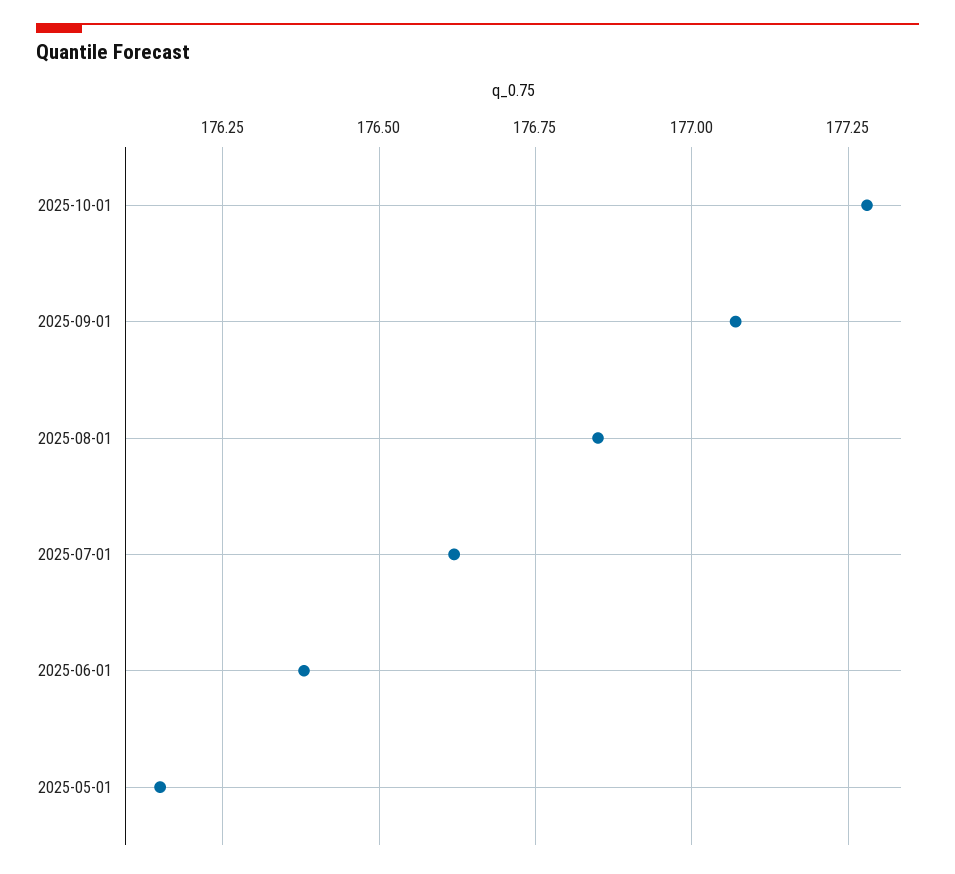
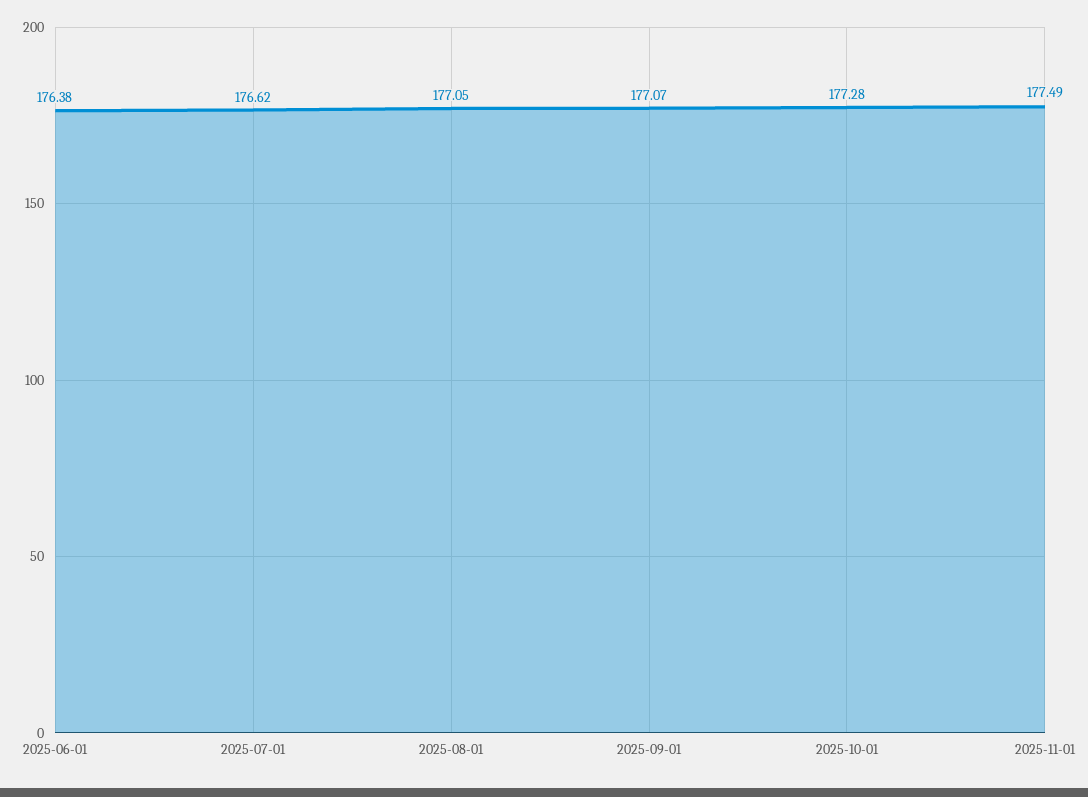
2025-08-01: 176.85 -> 177.05
2025-05-01: 176.15 -> none
2025-11-01: none -> 177.49

